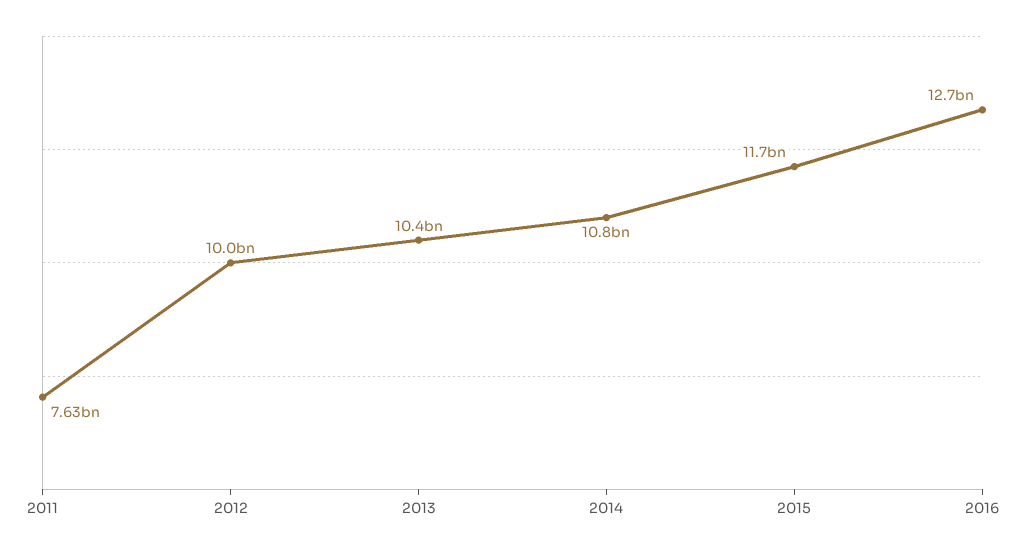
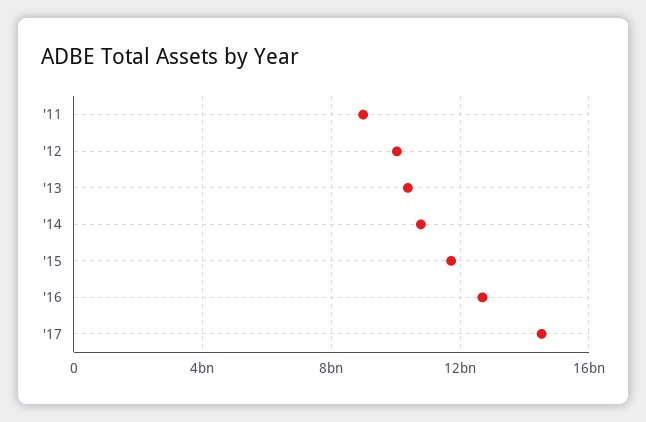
2011: 7630000000 -> 9000000000
'17: none -> 14500000000

